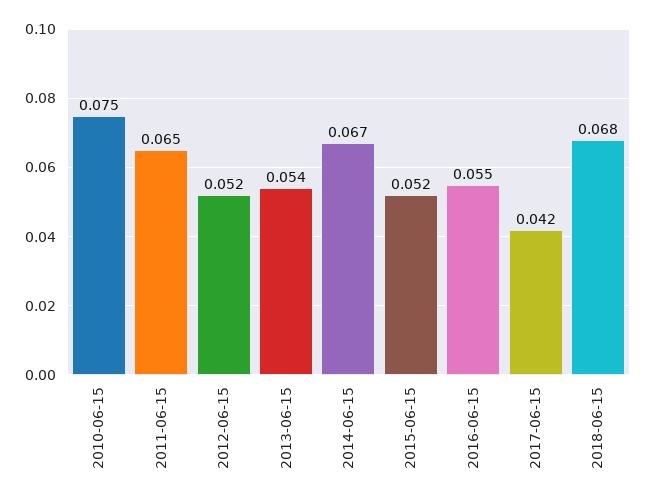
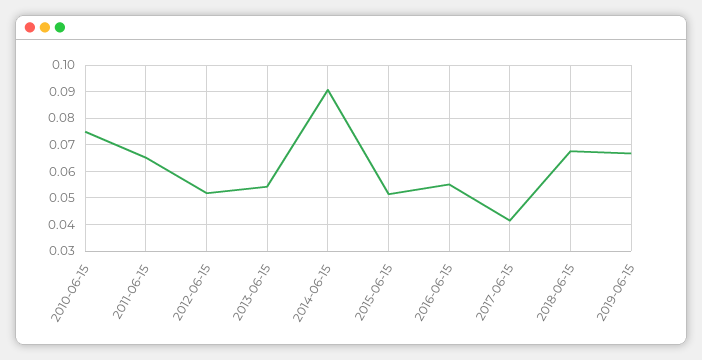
2014-06-15: 0.067 -> 0.09
2019-06-15: none -> 0.0675

